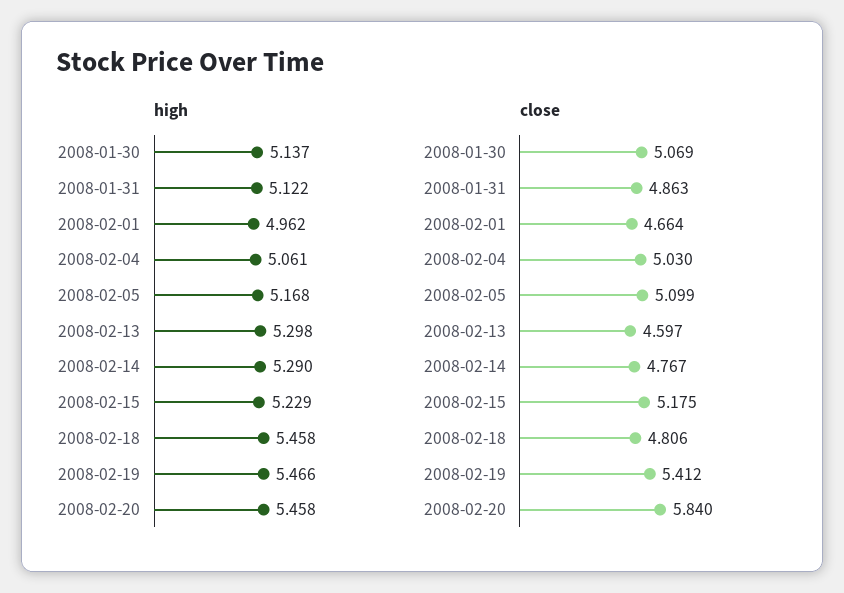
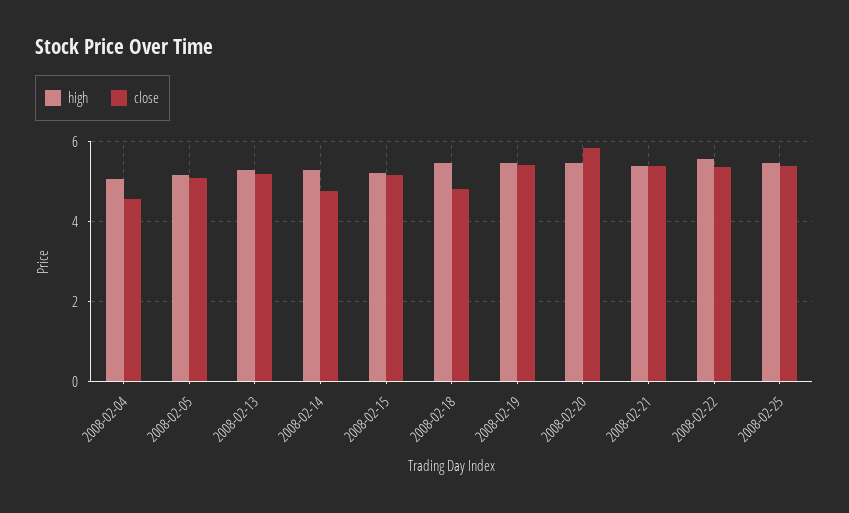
high, 2008-01-30: 5.137 -> none
high, 2008-01-31: 5.122 -> none
high, 2008-02-01: 4.962 -> none
close, 2008-01-30: 5.069 -> none
close, 2008-01-31: 4.863 -> none
close, 2008-02-01: 4.664 -> none
close, 2008-02-04: 5.03 -> 4.6
close, 2008-02-13: 4.597 -> 5.2
high, 2008-02-21: none -> 5.4
close, 2008-02-21: none -> 5.4
high, 2008-02-22: none -> 5.6
close, 2008-02-22: none -> 5.4
high, 2008-02-25: none -> 5.4
close, 2008-02-25: none -> 5.4

